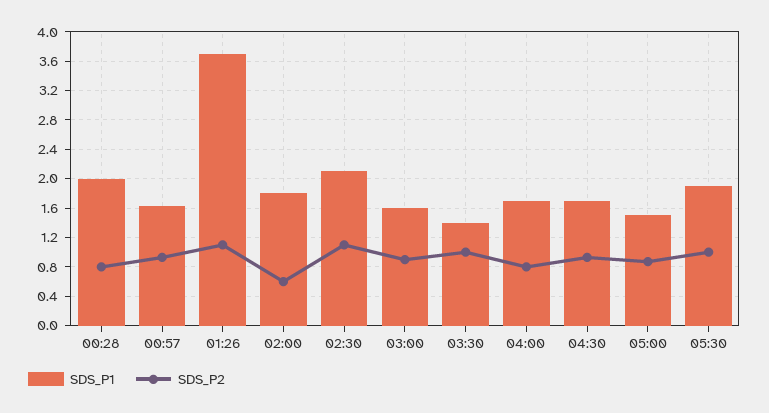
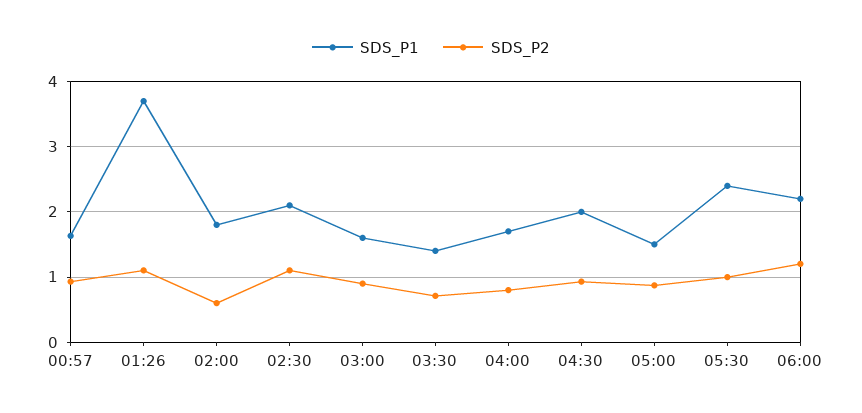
SDS_P1, 00:28: 2 -> none
SDS_P2, 00:28: 0.8 -> none
SDS_P2, 03:30: 1 -> 0.7
SDS_P1, 04:30: 1.7 -> 2
SDS_P1, 05:30: 1.9 -> 2.4
SDS_P1, 06:00: none -> 2.2
SDS_P2, 06:00: none -> 1.2

